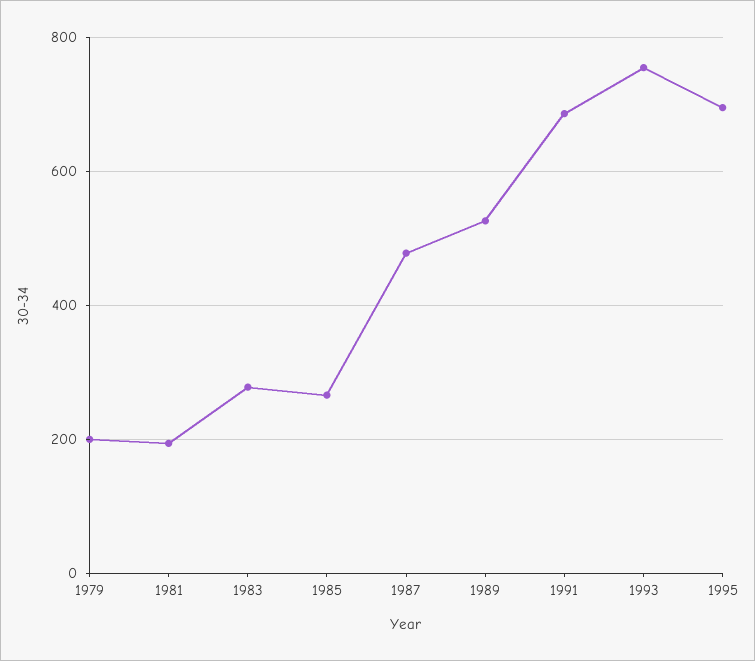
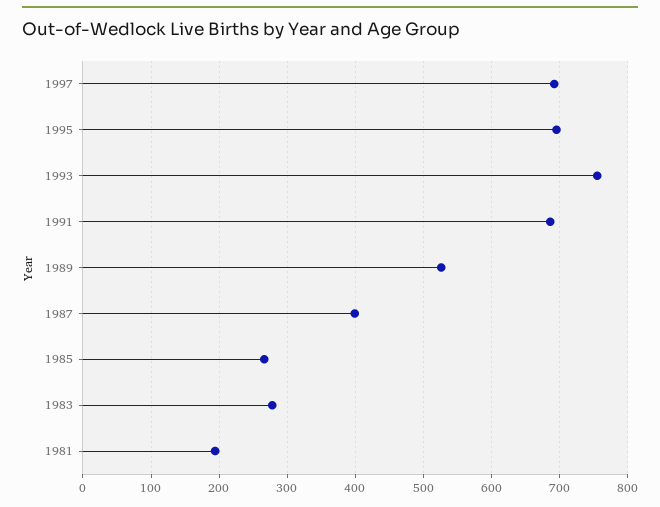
1979: 200 -> none
1987: 480 -> 400
1997: none -> 690

